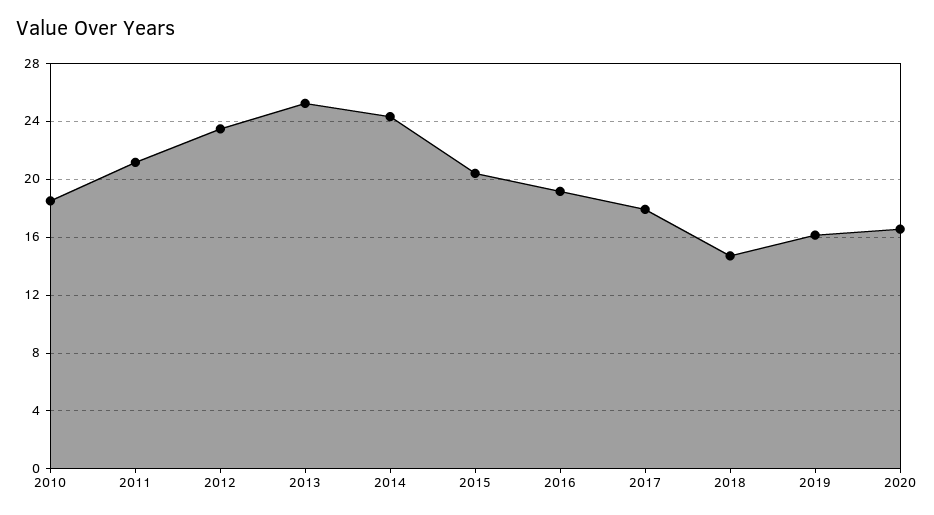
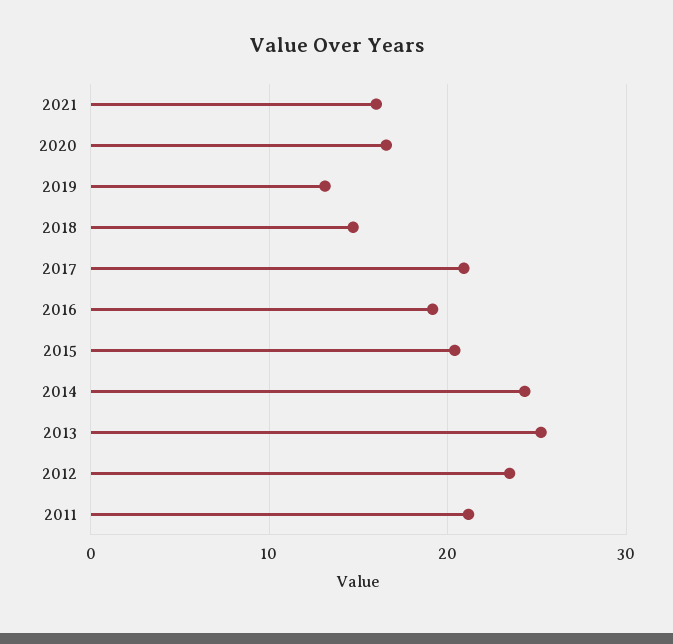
2010: 18.5 -> none
2017: 18 -> 21
2019: 16 -> 13
2021: none -> 16

